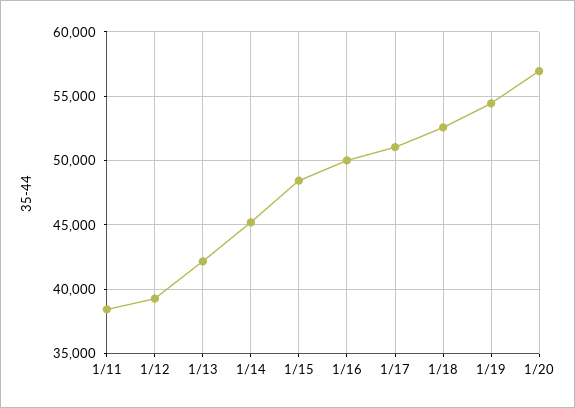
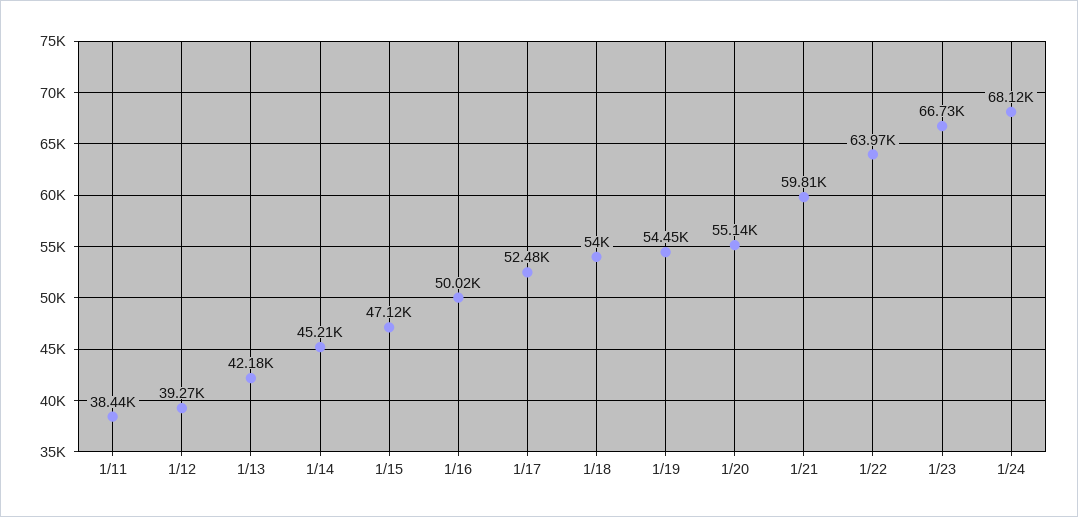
1/15: 48500 -> 47120
1/17: 51000 -> 52480
1/18: 52500 -> 54000
1/20: 57000 -> 55140
1/21: none -> 59810
1/22: none -> 63970
1/23: none -> 66730
1/24: none -> 68120

